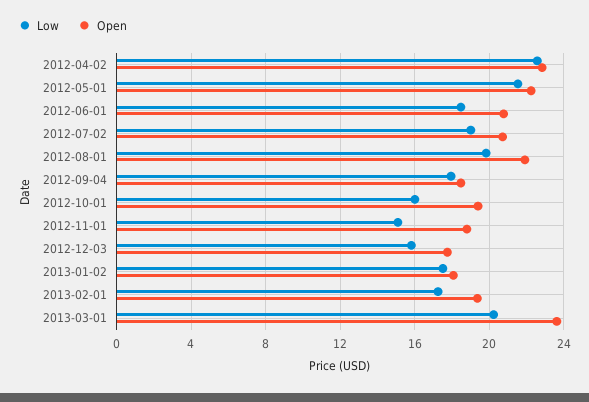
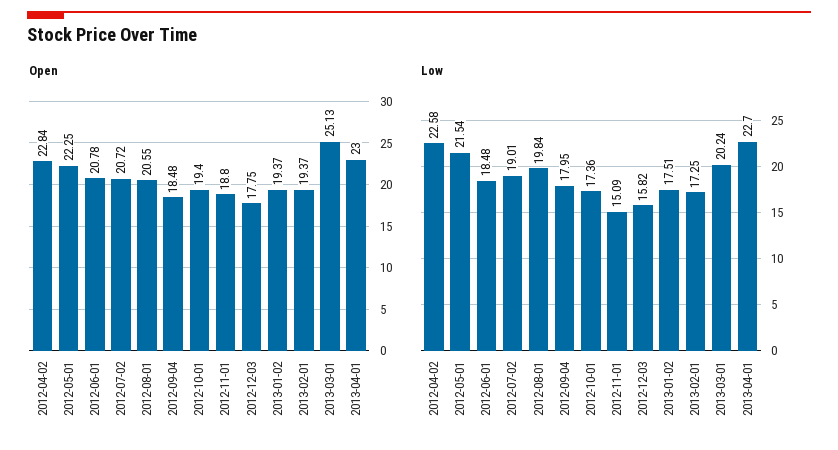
Open, 2012-08-01: 22 -> 20.55
Low, 2012-10-01: 16 -> 17.36
Open, 2013-01-02: 18 -> 19.37
Open, 2013-03-01: 23.5 -> 25.13
Open, 2013-04-01: none -> 23
Low, 2013-04-01: none -> 22.7

